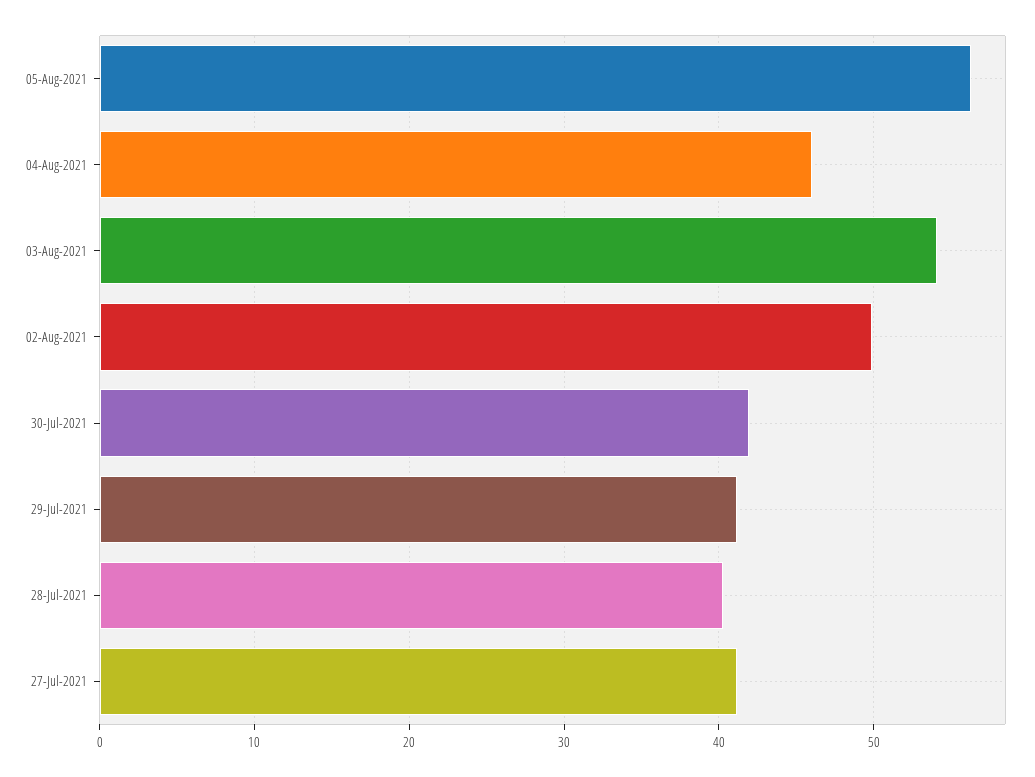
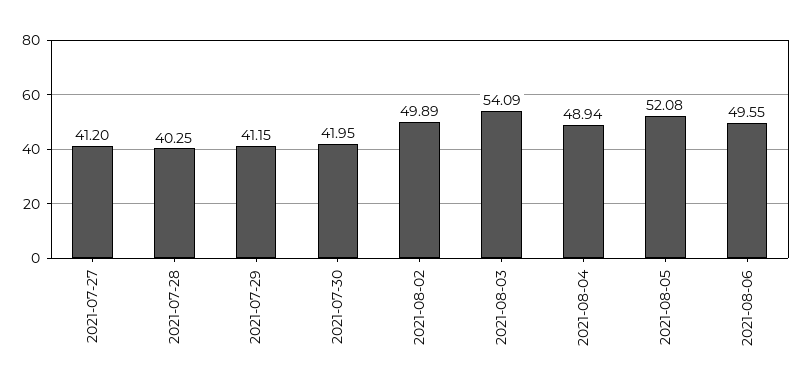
05-Aug-2021: 56 -> 52.08
04-Aug-2021: 46 -> 48.94
2021-08-06: none -> 49.55

